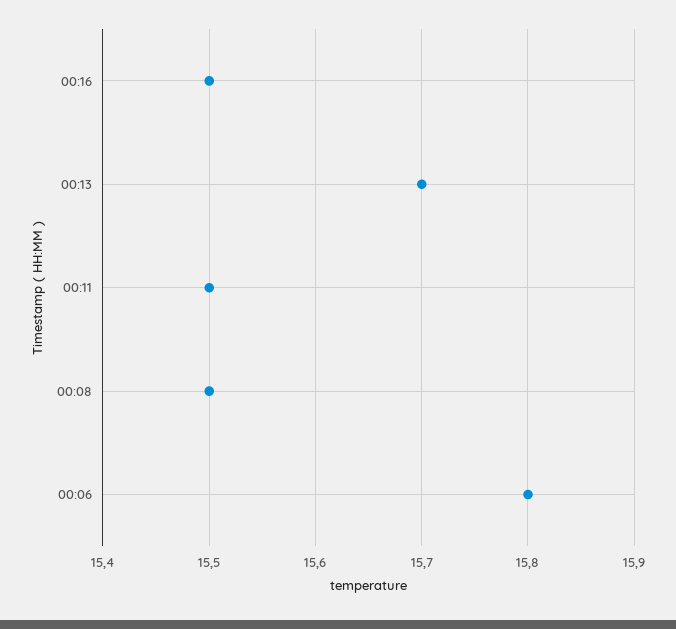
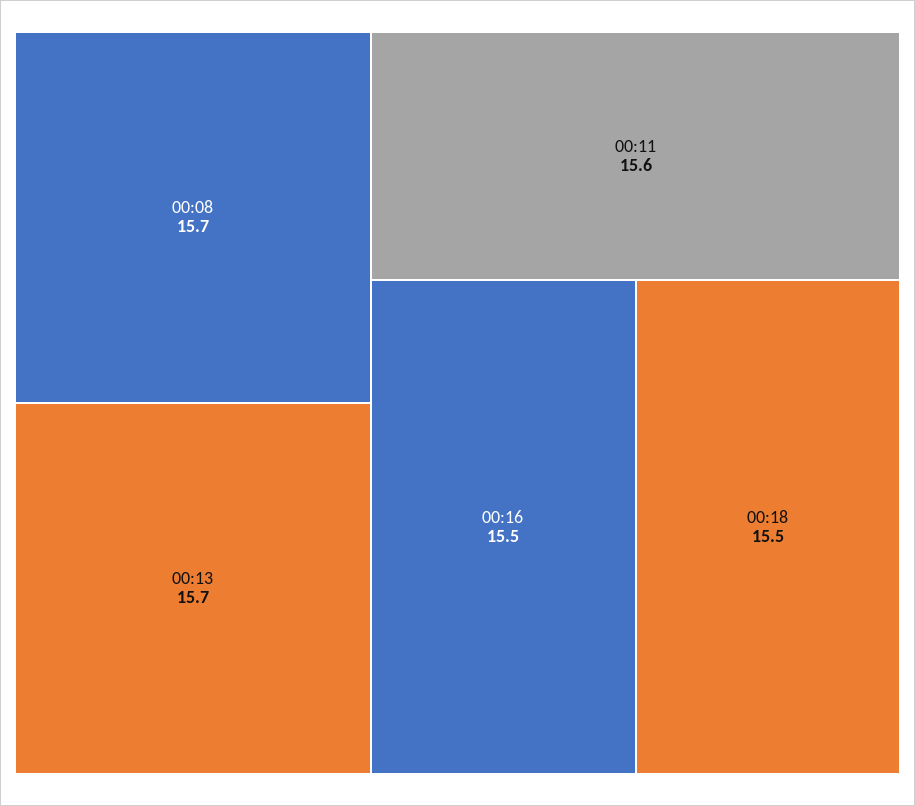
00:11: 15.5 -> 15.6
00:08: 15.5 -> 15.7
00:06: 15.8 -> none
00:18: none -> 15.5

